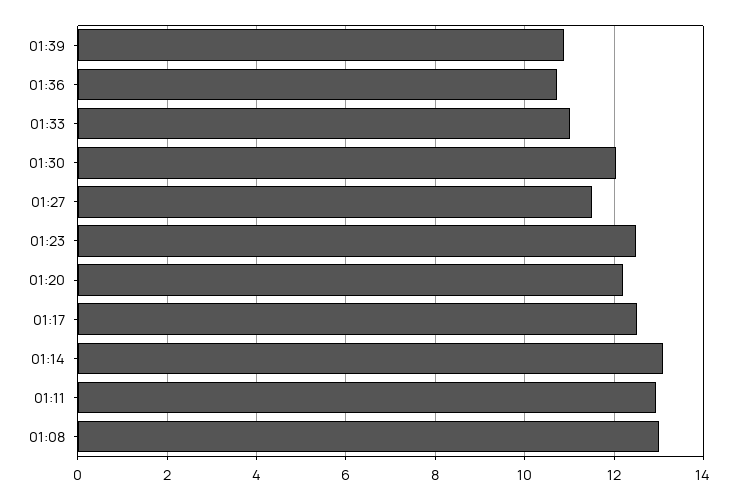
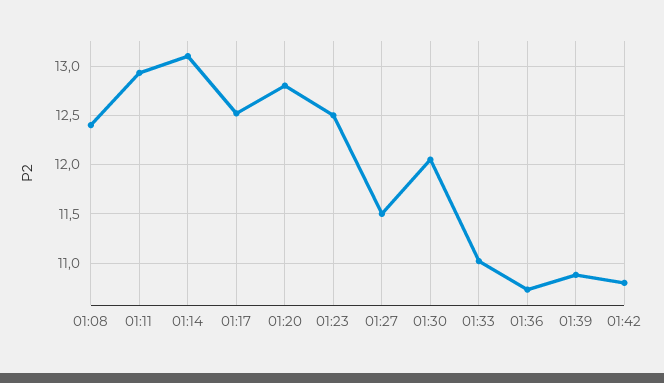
01:20: 12.2 -> 12.8
01:08: 13 -> 12.4
01:42: none -> 10.8

